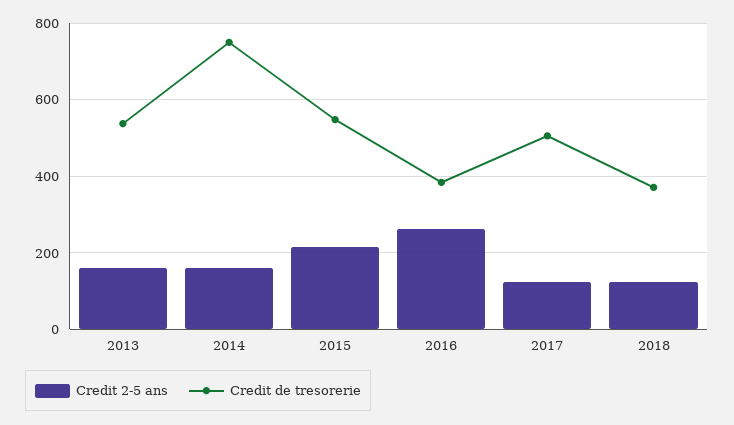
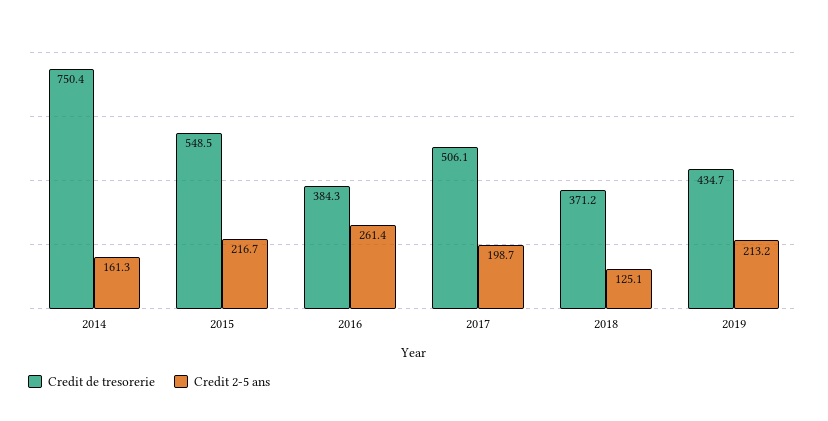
Credit 2-5 ans, 2013: 160 -> none
Credit de tresorerie, 2013: 540 -> none
Credit 2-5 ans, 2017: 120 -> 198.7
Credit de tresorerie, 2019: none -> 434.7
Credit 2-5 ans, 2019: none -> 213.2

